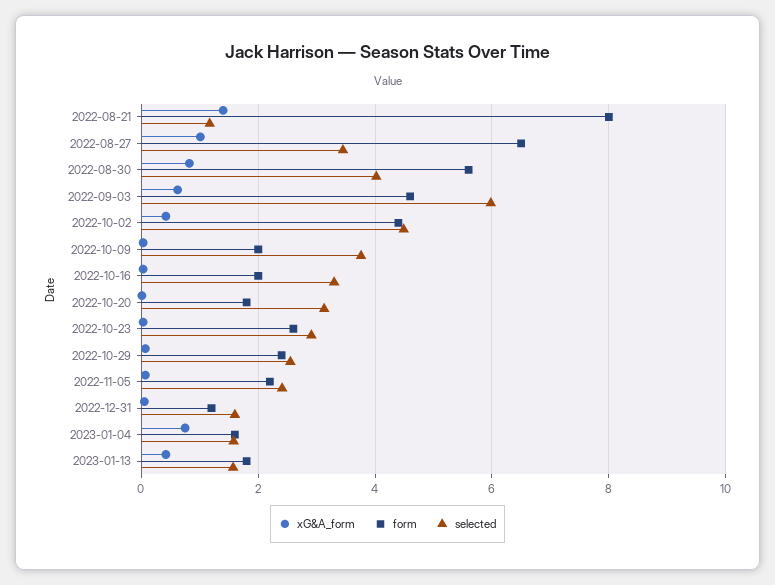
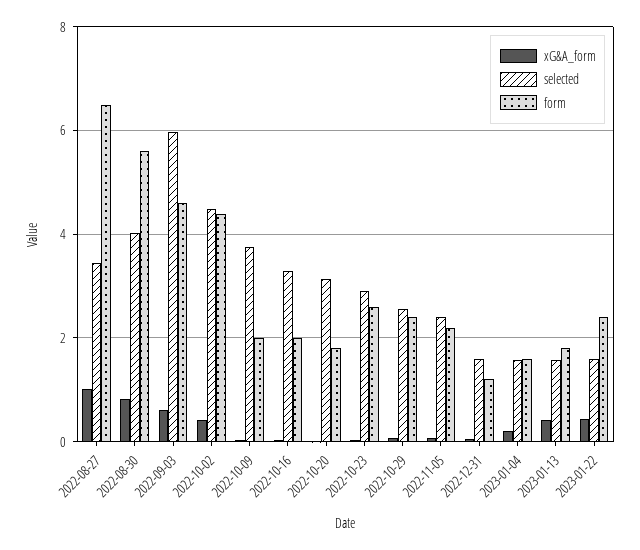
xG&A_form, 2022-08-21: 1.4 -> none
form, 2022-08-21: 8 -> none
selected, 2022-08-21: 1.2 -> none
xG&A_form, 2023-01-04: 0.8 -> 0.2
xG&A_form, 2023-01-22: none -> 0.4
selected, 2023-01-22: none -> 1.6
form, 2023-01-22: none -> 2.4

